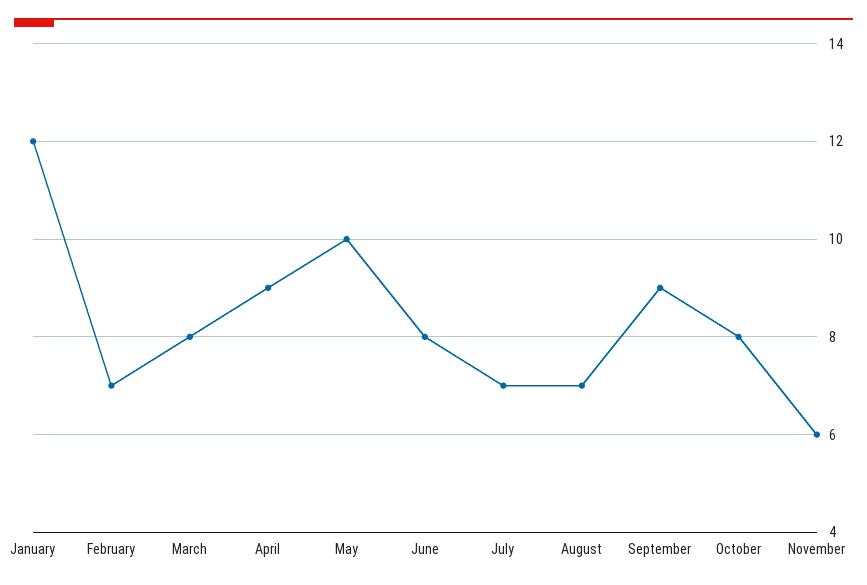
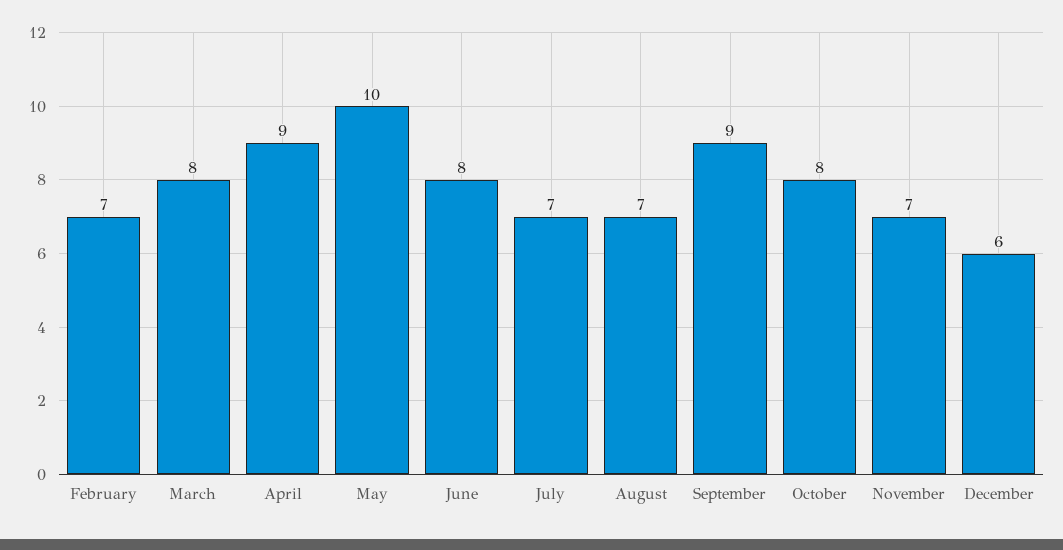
January: 12 -> none
November: 6 -> 7
December: none -> 6

